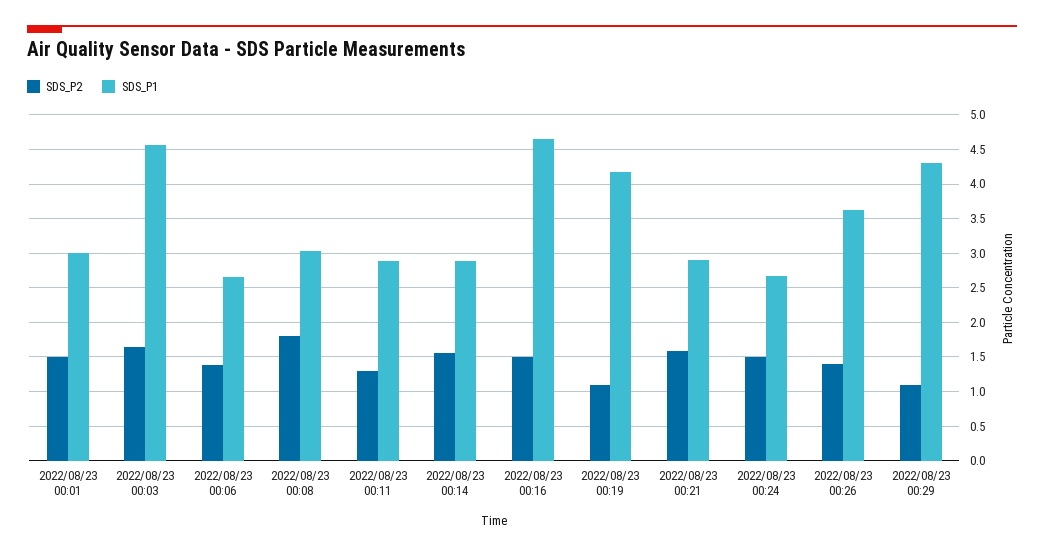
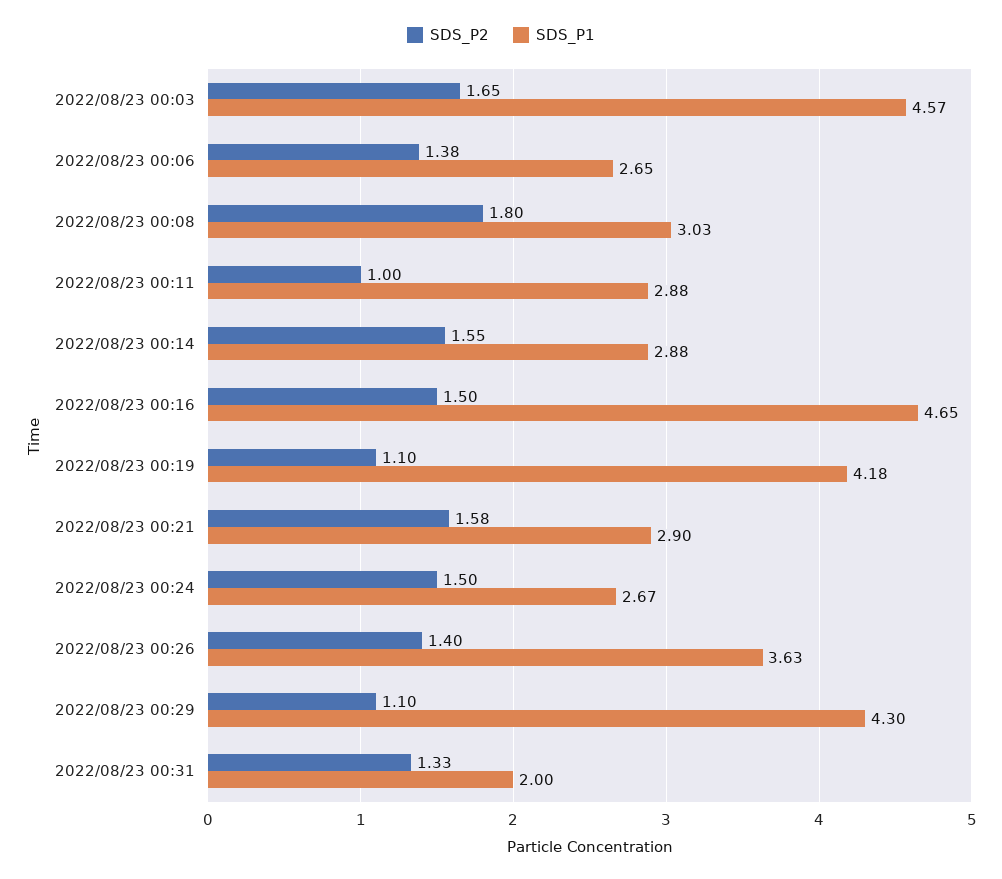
SDS_P2, 2022/08/23 00:01: 1.5 -> none
SDS_P1, 2022/08/23 00:01: 3 -> none
SDS_P2, 2022/08/23 00:11: 1.3 -> 1
SDS_P2, 2022/08/23 00:31: none -> 1.33
SDS_P1, 2022/08/23 00:31: none -> 2

